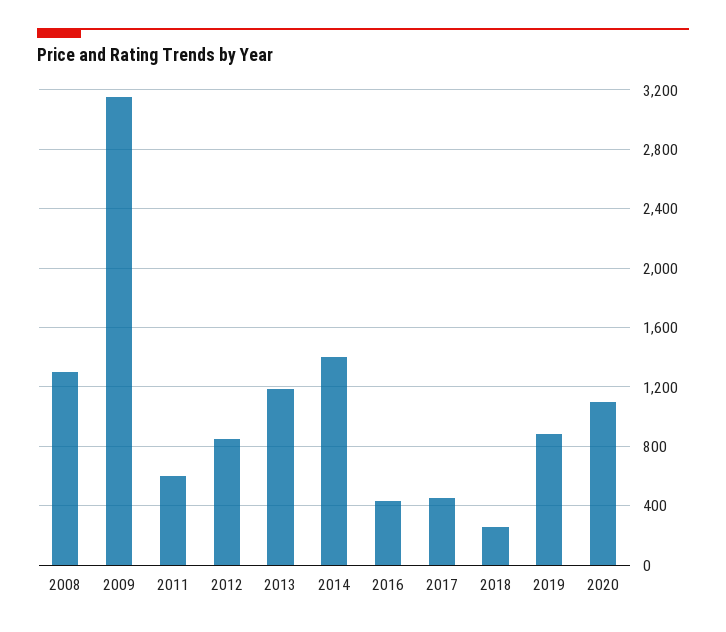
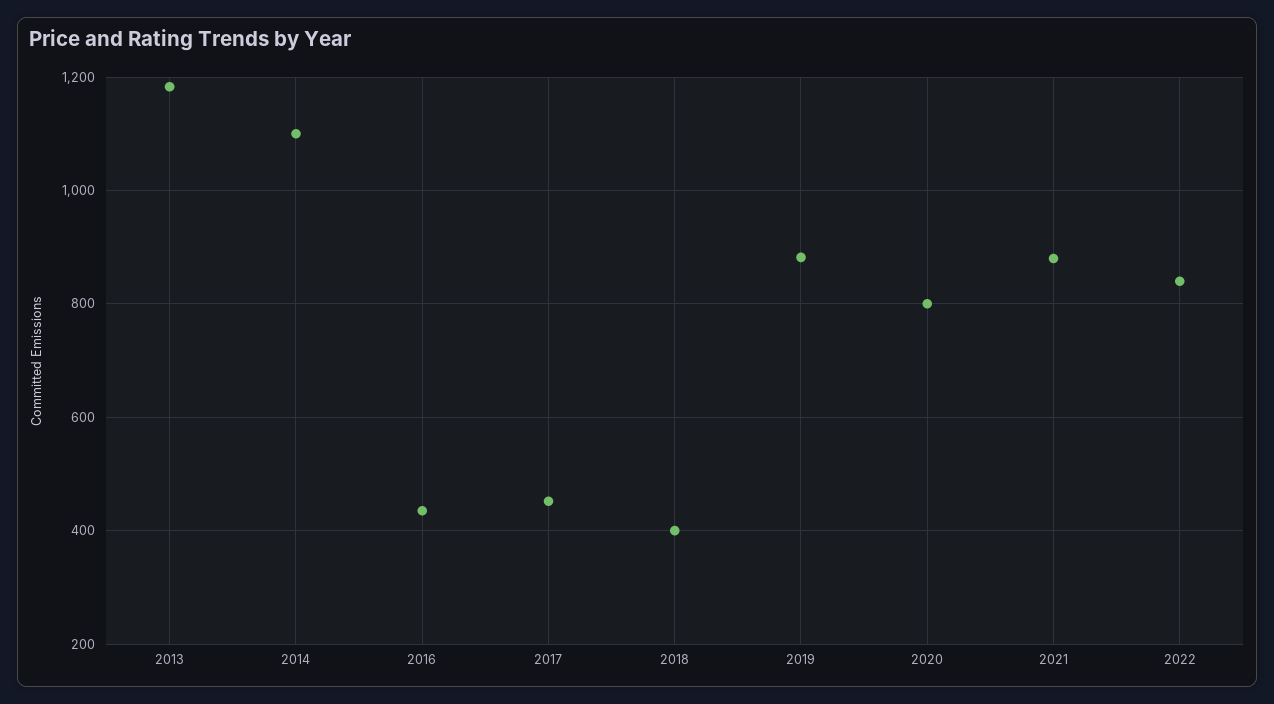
2008: 1300 -> none
2009: 3150 -> none
2011: 600 -> none
2012: 850 -> none
2014: 1400 -> 1100
2018: 250 -> 400
2020: 1100 -> 800
2021: none -> 880
2022: none -> 840

